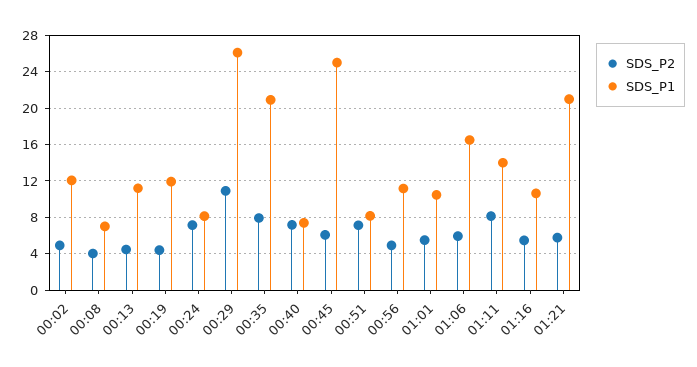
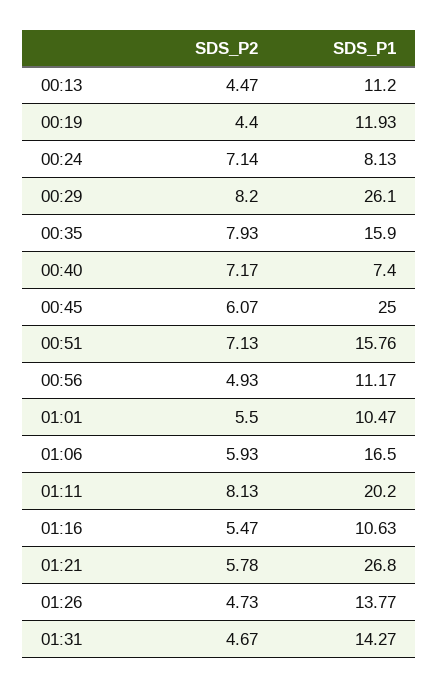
SDS_P2, 00:02: 5 -> none
SDS_P1, 00:02: 12 -> none
SDS_P2, 00:08: 4 -> none
SDS_P1, 00:08: 7 -> none
SDS_P2, 00:29: 11 -> 8.2
SDS_P1, 00:35: 21 -> 15.9
SDS_P1, 00:51: 8 -> 15.76
SDS_P1, 01:11: 14 -> 20.2
SDS_P1, 01:21: 21 -> 26.8
SDS_P2, 01:26: none -> 4.73
SDS_P1, 01:26: none -> 13.77
SDS_P2, 01:31: none -> 4.67
SDS_P1, 01:31: none -> 14.27

